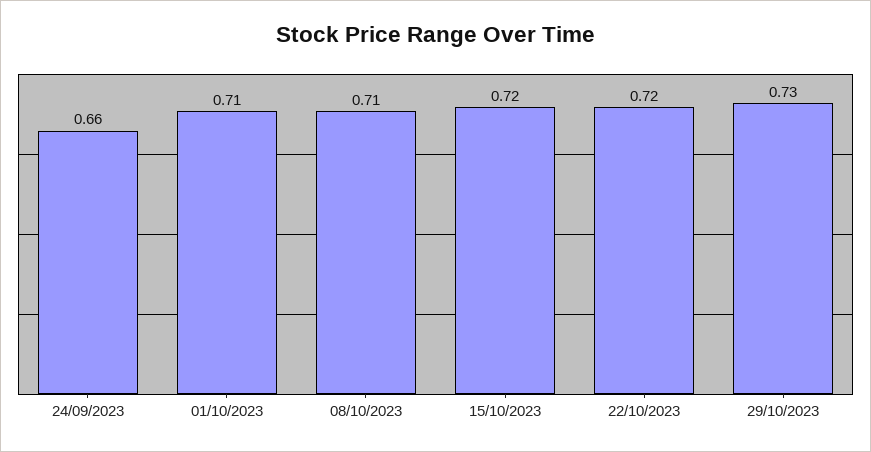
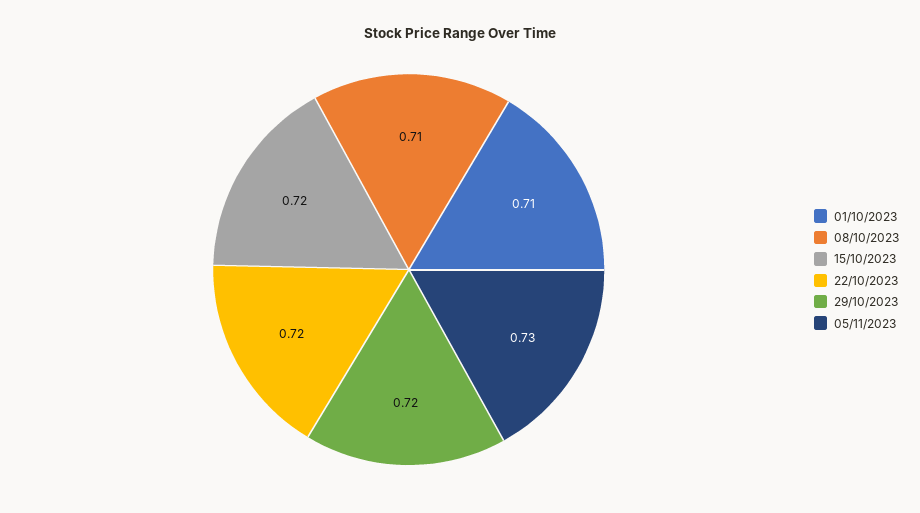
24/09/2023: 0.66 -> none
29/10/2023: 0.73 -> 0.72
05/11/2023: none -> 0.73

